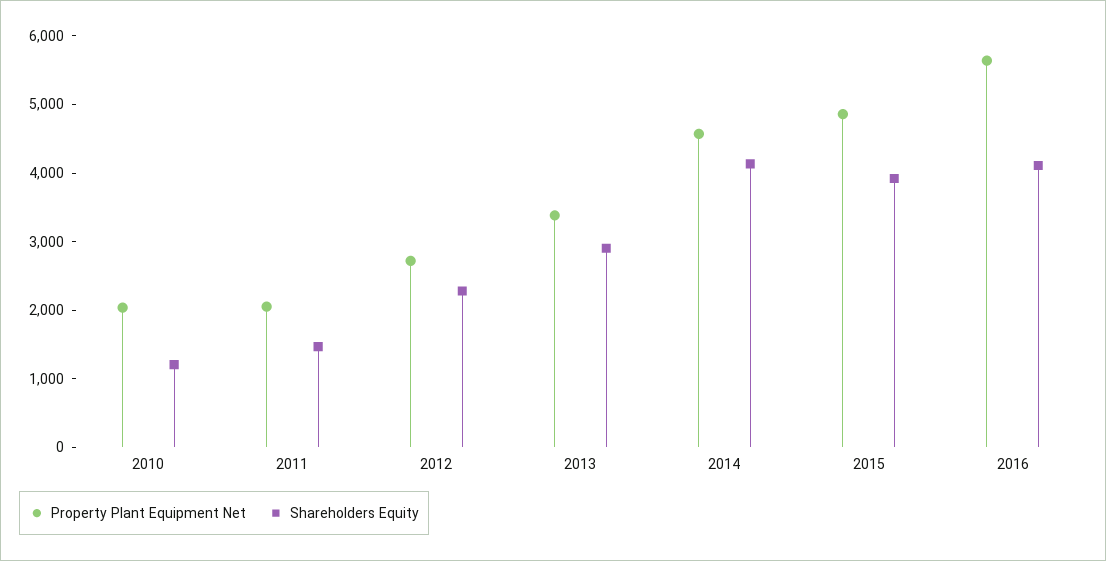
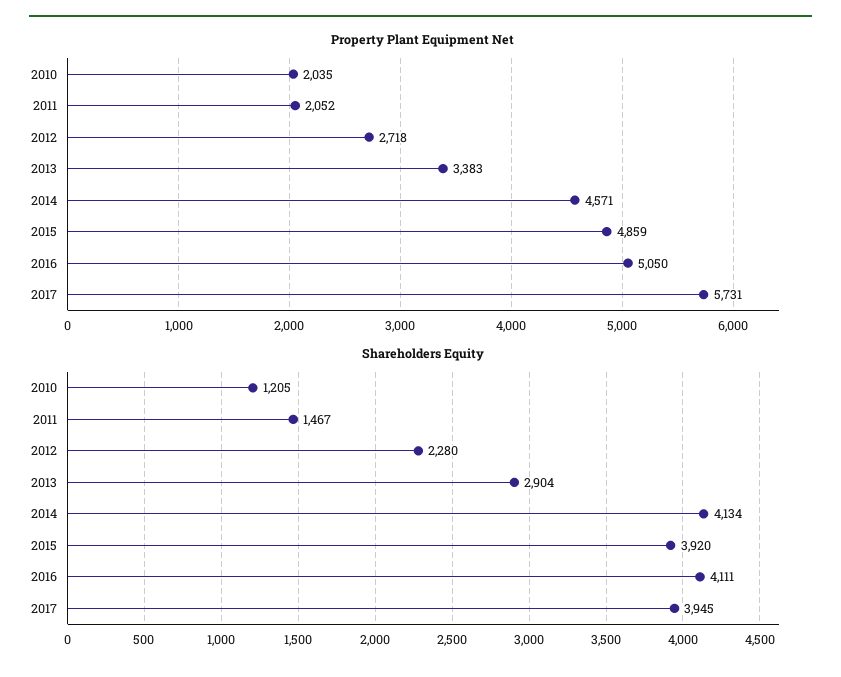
Property Plant Equipment Net, 2016: 5600 -> 5050
Property Plant Equipment Net, 2017: none -> 5731
Shareholders Equity, 2017: none -> 3945

